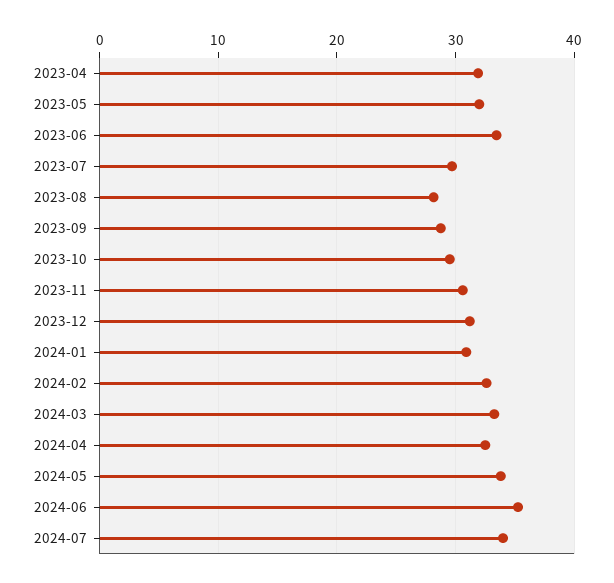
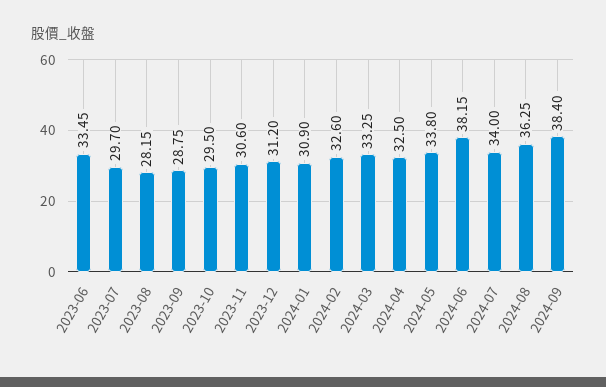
2023-04: 32 -> none
2023-05: 32 -> none
2024-06: 35 -> 38.15
2024-08: none -> 36.25
2024-09: none -> 38.4

